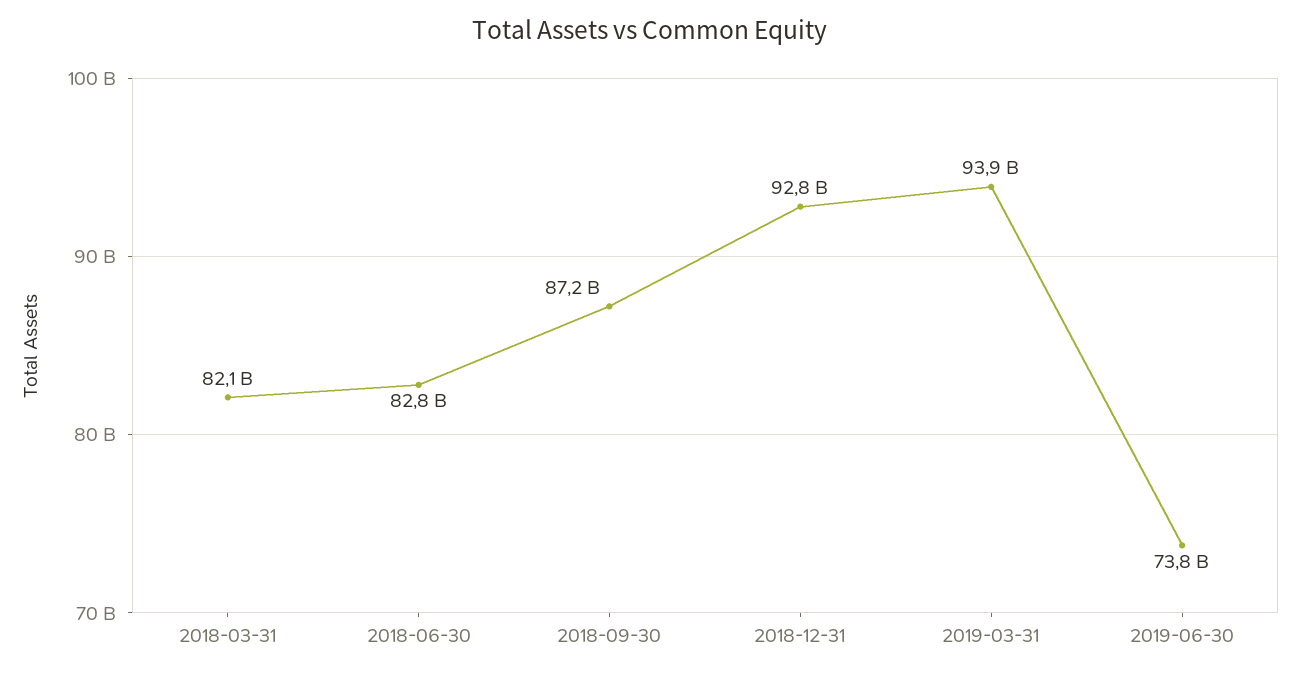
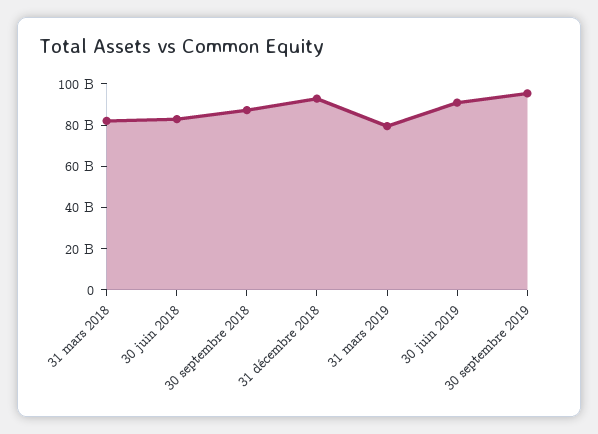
2019-03-31: 93900000000 -> 80000000000
2019-06-30: 73800000000 -> 90000000000
30 septembre 2019: none -> 95000000000

